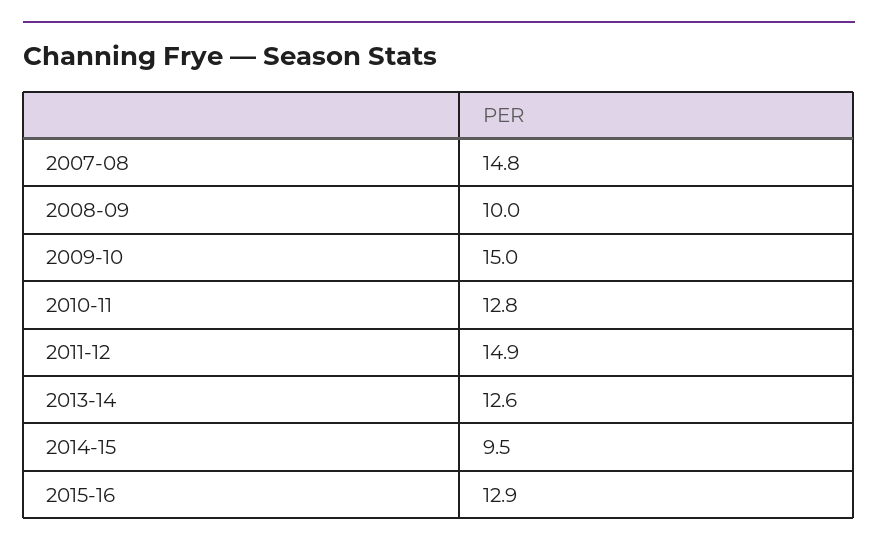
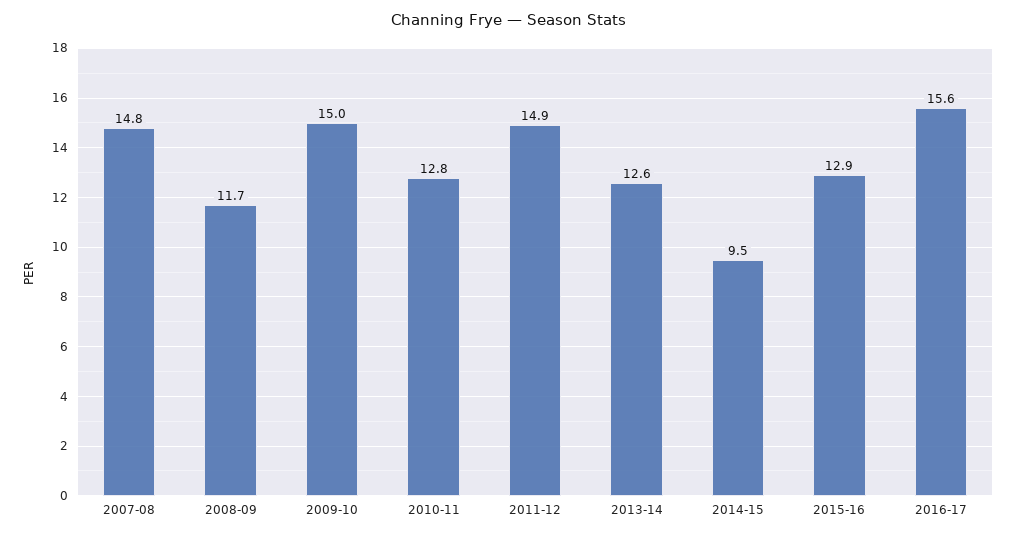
2008-09: 10 -> 11.7
2016-17: none -> 15.6

